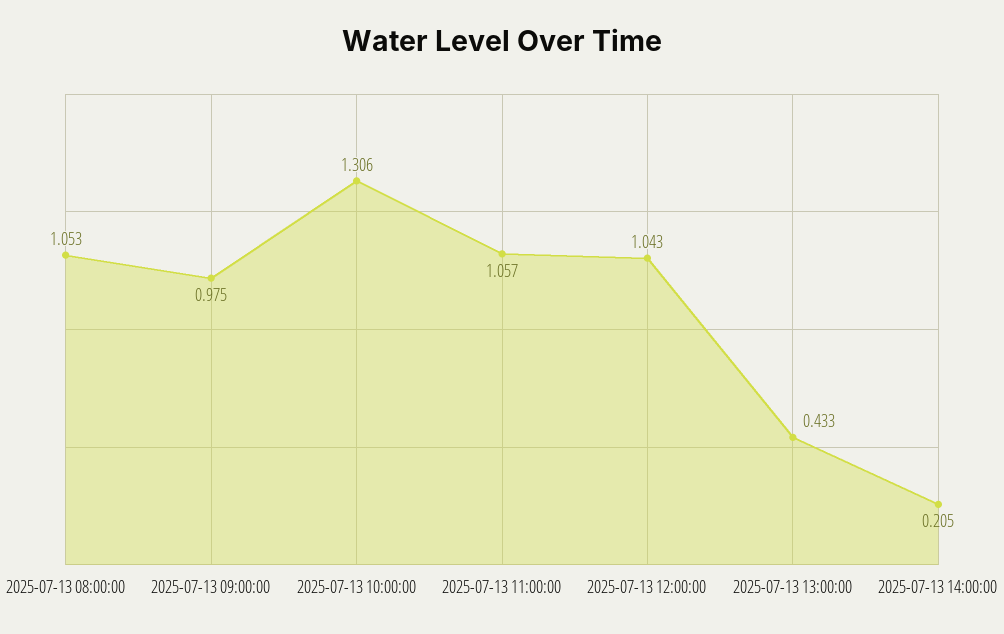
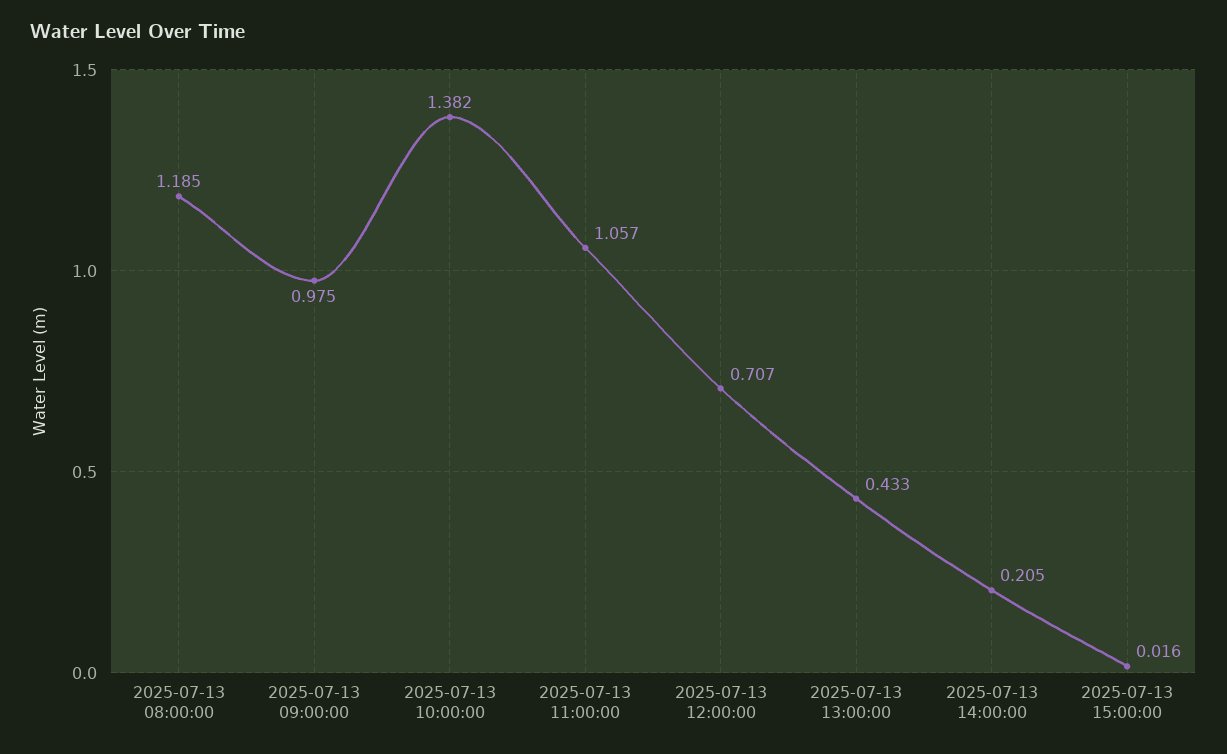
2025-07-13 08:00:00: 1.053 -> 1.185
2025-07-13 10:00:00: 1.306 -> 1.382
2025-07-13 12:00:00: 1.043 -> 0.707
2025-07-13 15:00:00: none -> 0.016

